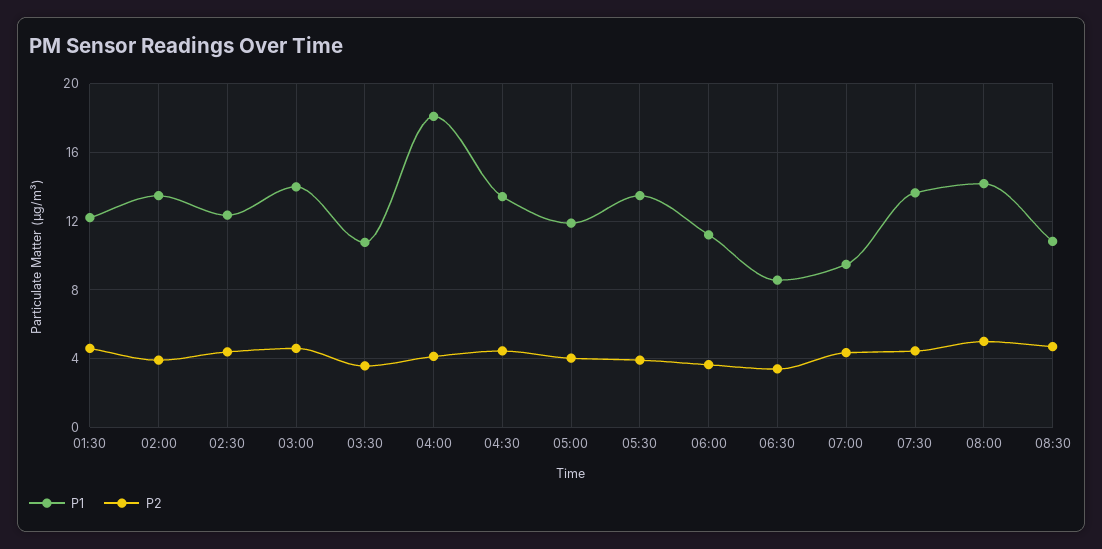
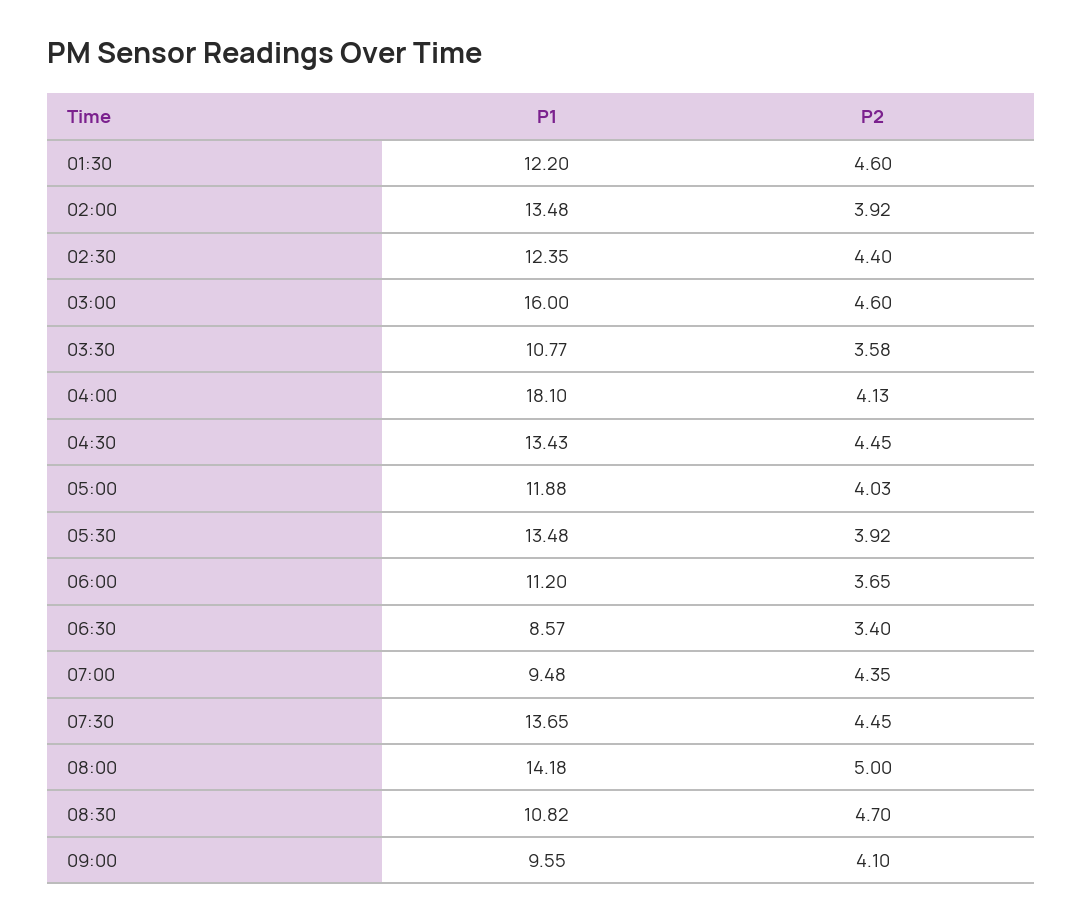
P1, 03:00: 14 -> 16
P1, 09:00: none -> 9.55
P2, 09:00: none -> 4.1

